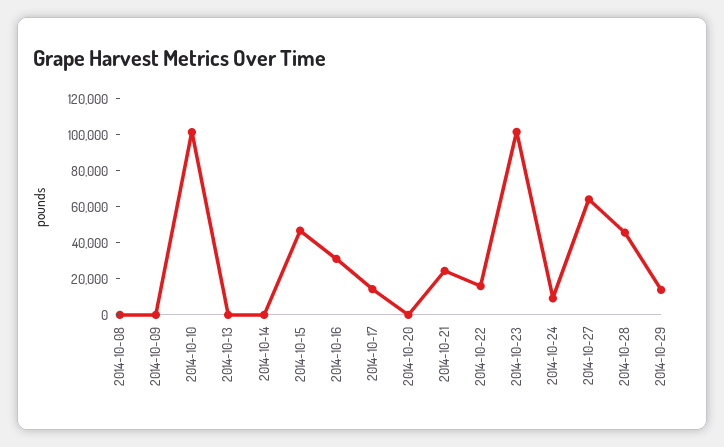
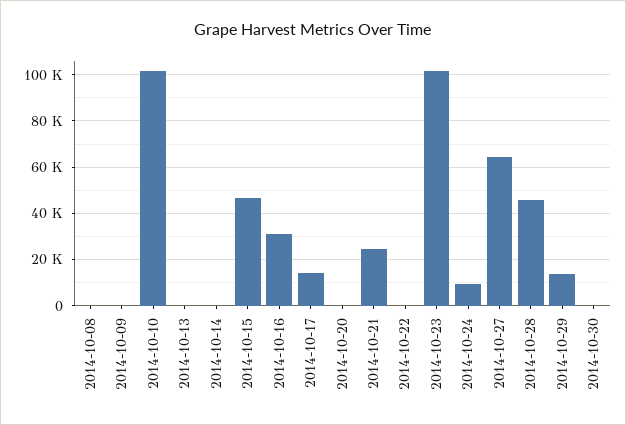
2014-10-22: 15000 -> 0
2014-10-30: none -> 0

